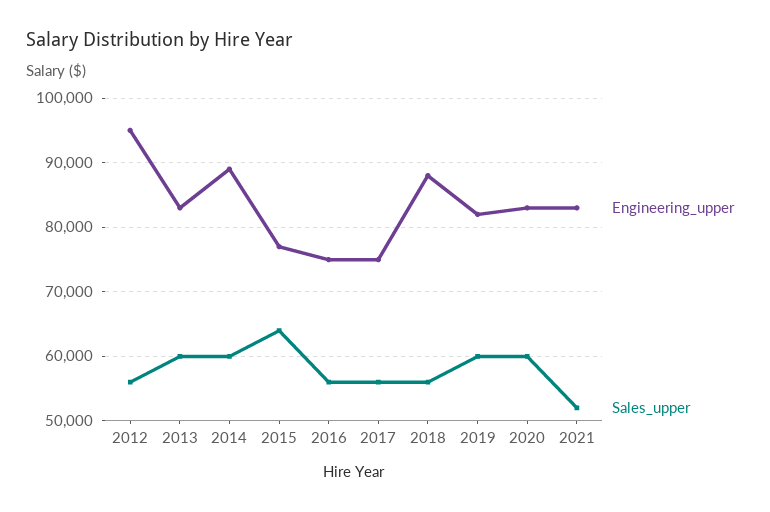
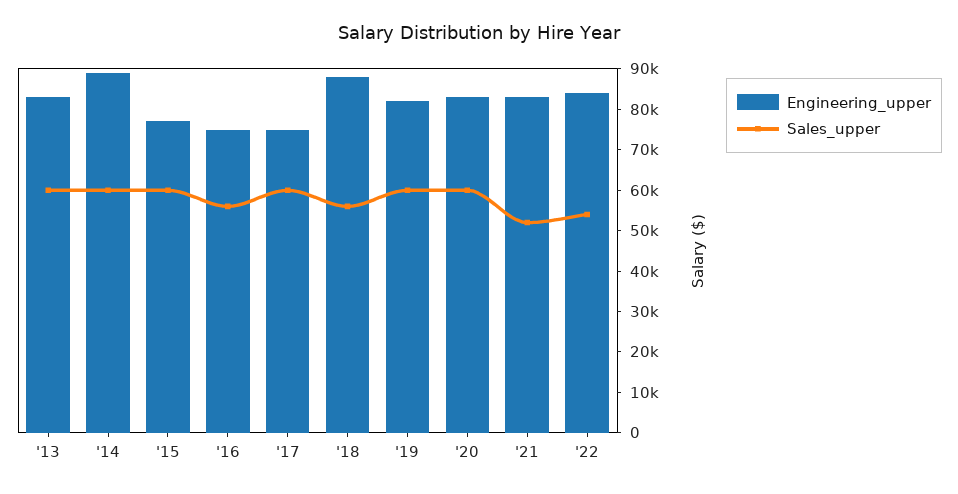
Engineering_upper, 2012: 95000 -> none
Sales_upper, 2012: 56000 -> none
Sales_upper, 2015: 64000 -> 60000
Sales_upper, 2017: 56000 -> 60000
Engineering_upper, '22: none -> 84000
Sales_upper, '22: none -> 54000

